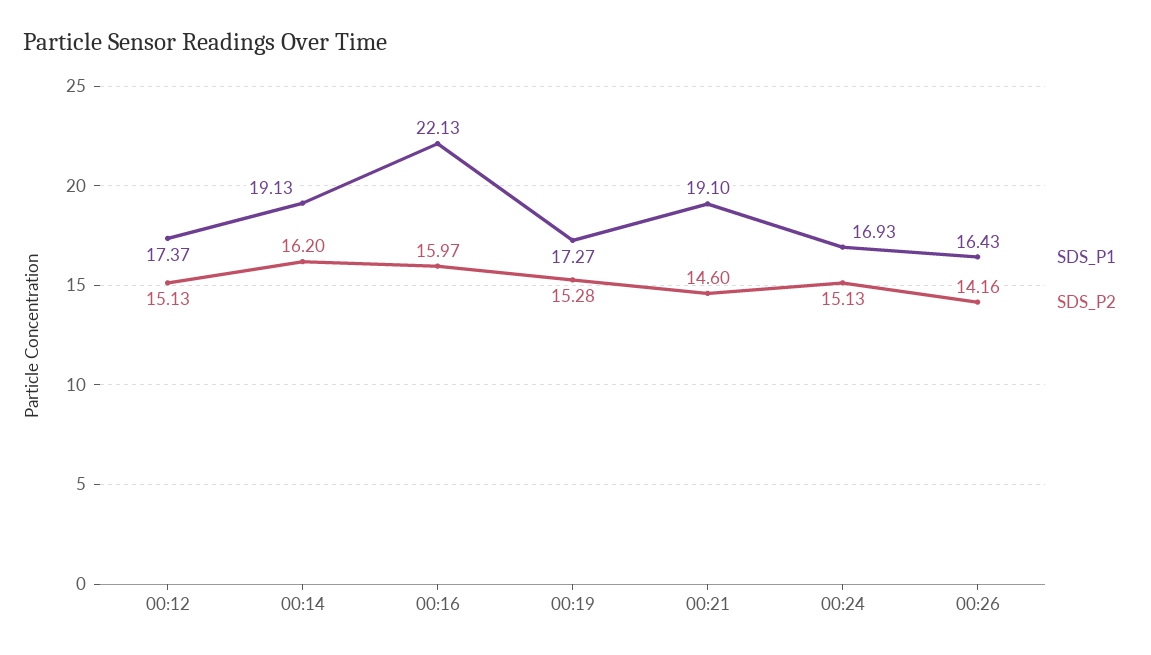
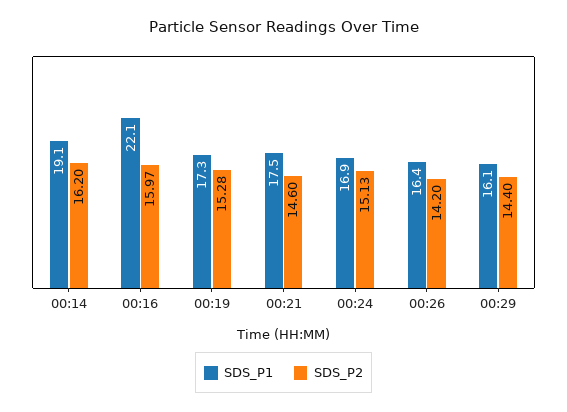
SDS_P1, 00:12: 17.37 -> none
SDS_P2, 00:12: 15.13 -> none
SDS_P1, 00:21: 19.1 -> 17.5
SDS_P2, 00:26: 14.16 -> 14.2
SDS_P1, 00:29: none -> 16.1
SDS_P2, 00:29: none -> 14.4

